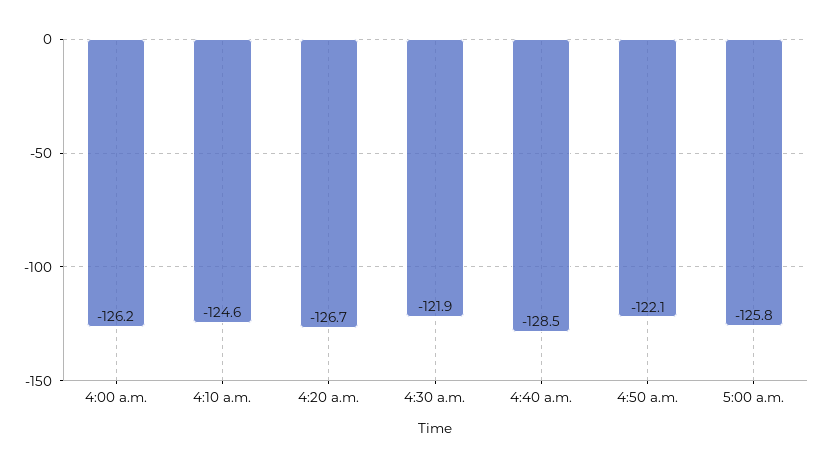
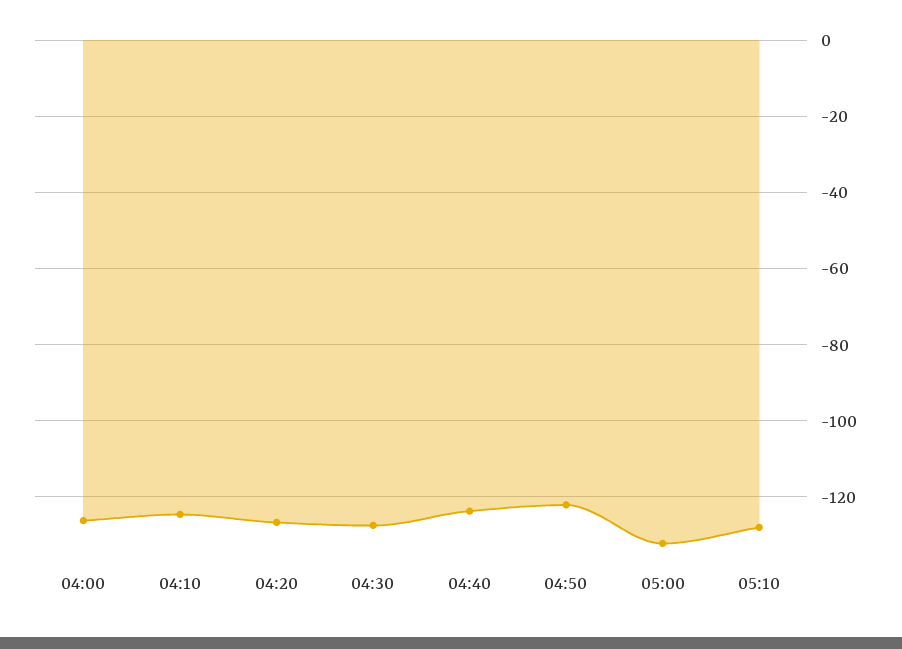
4:30 a.m.: -121.9 -> -128
4:40 a.m.: -128.5 -> -124
5:00 a.m.: -125.8 -> -132
05:10: none -> -128

